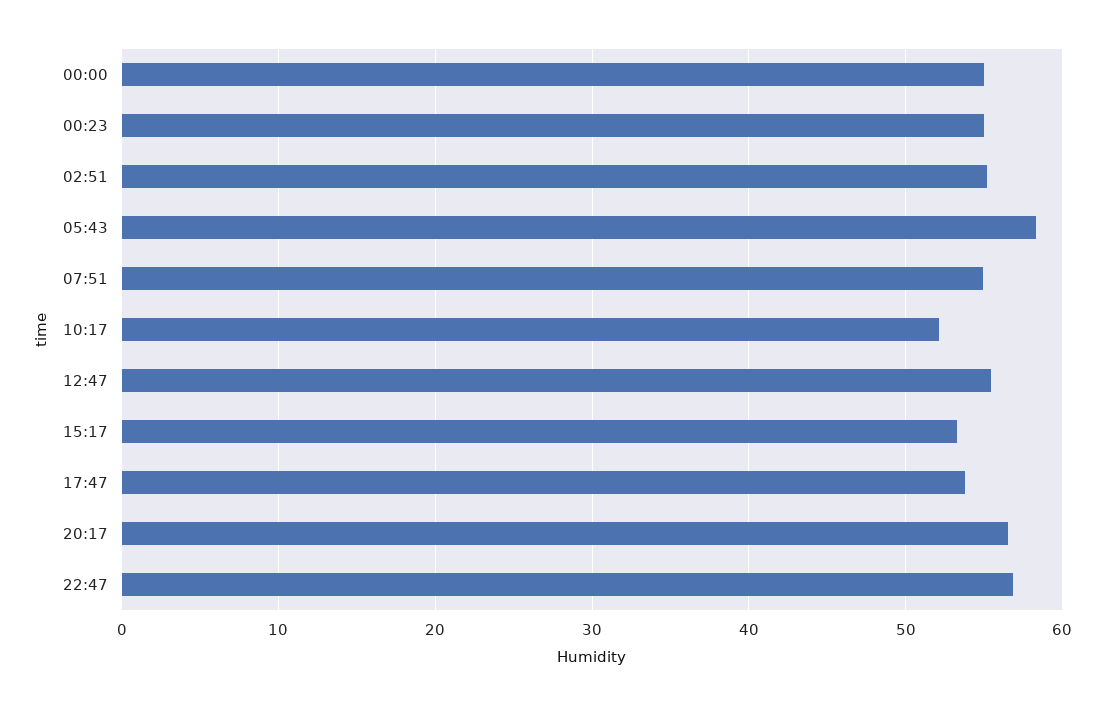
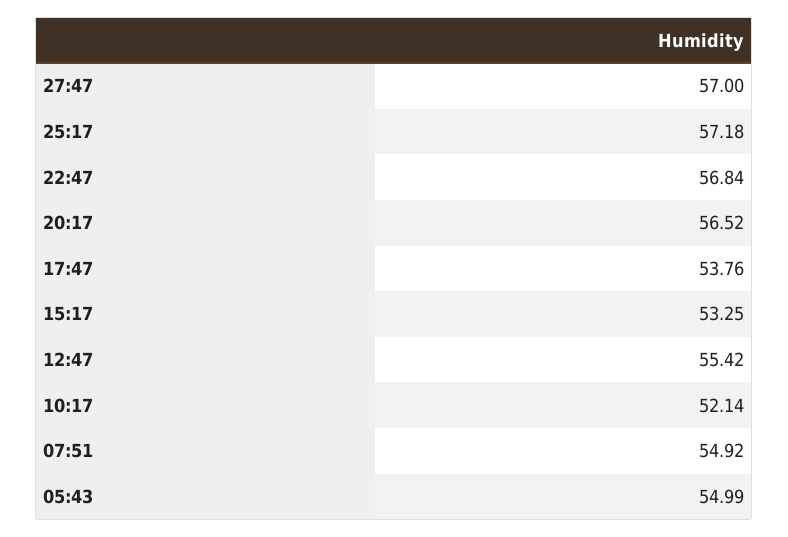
00:00: 55 -> none
00:23: 55 -> none
02:51: 55 -> none
05:43: 58 -> 54.99
27:47: none -> 57
25:17: none -> 57.18

